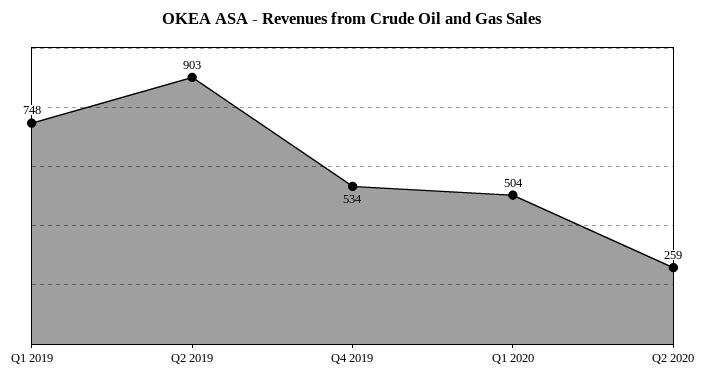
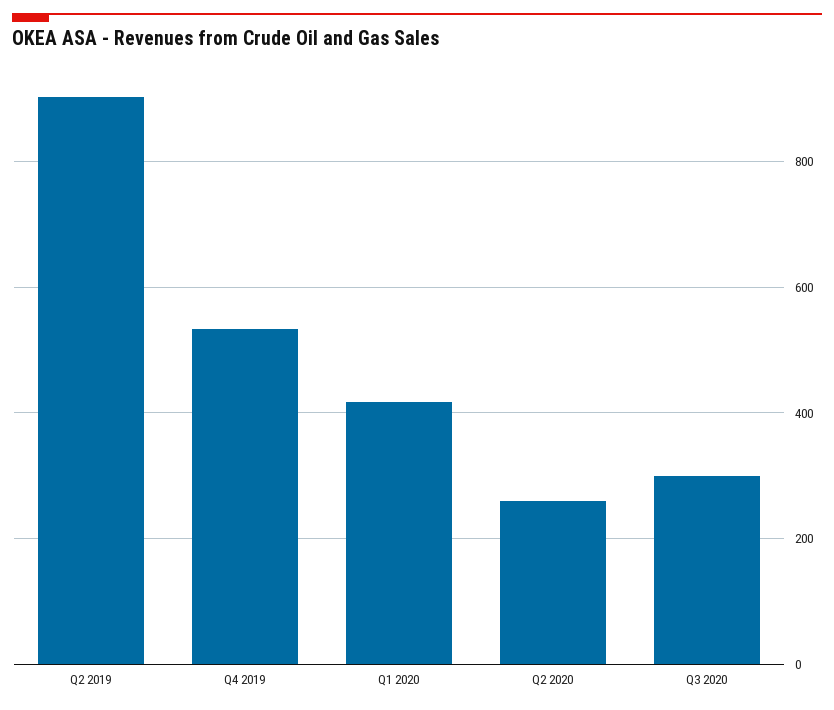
Q1 2019: 748 -> none
Q1 2020: 504 -> 420
Q3 2020: none -> 300

